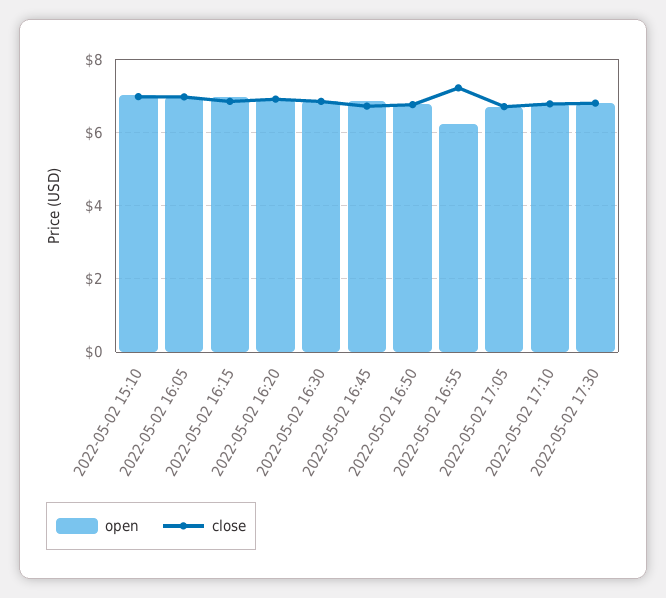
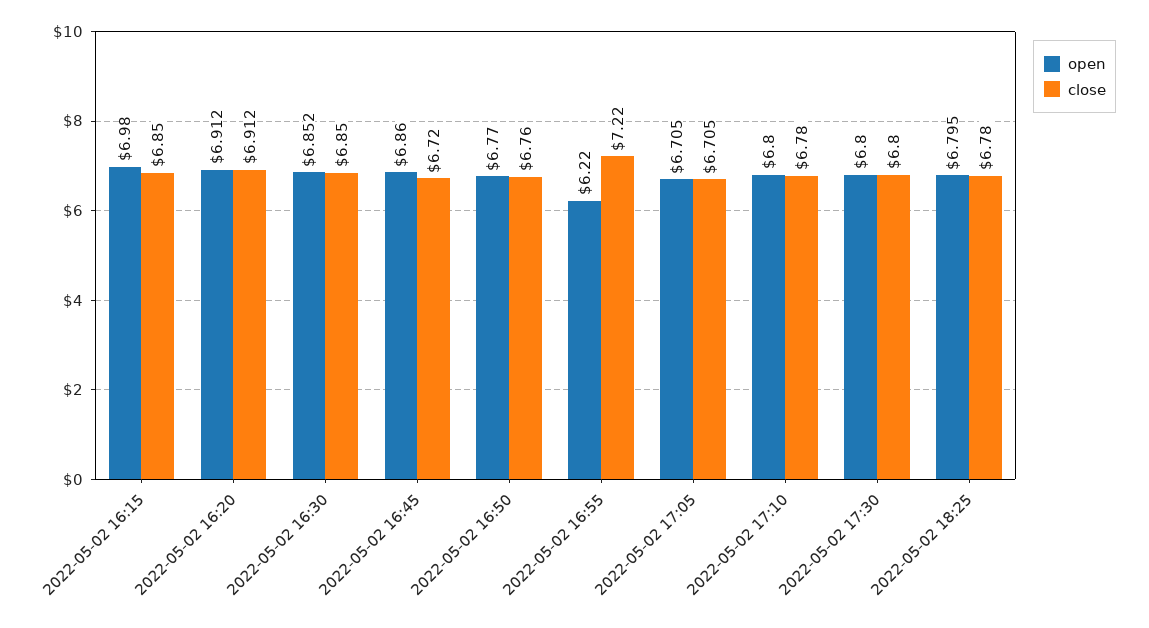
open, 2022-05-02 15:10: 7 -> none
close, 2022-05-02 15:10: 7 -> none
open, 2022-05-02 16:05: 7 -> none
close, 2022-05-02 16:05: 7 -> none
open, 2022-05-02 18:25: none -> 6.795
close, 2022-05-02 18:25: none -> 6.78

